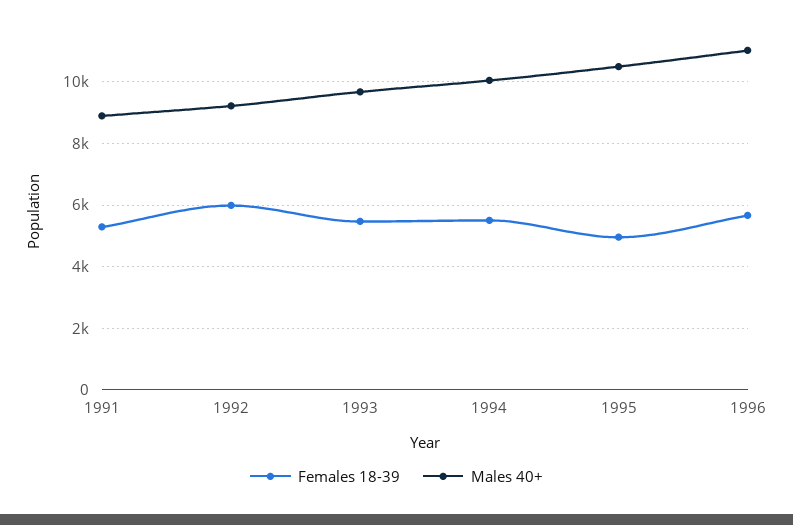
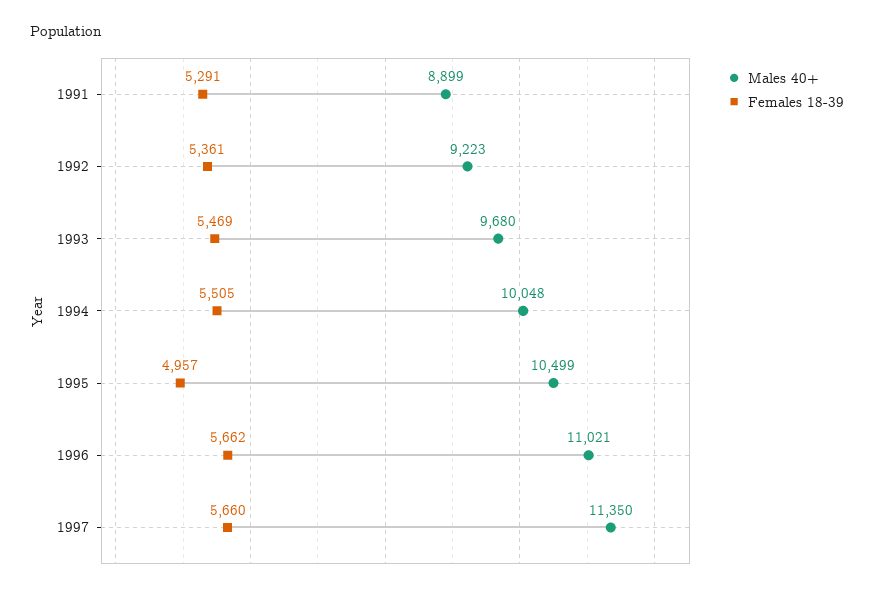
Females 18-39, 1992: 6000 -> 5361
Males 40+, 1997: none -> 11350
Females 18-39, 1997: none -> 5660

